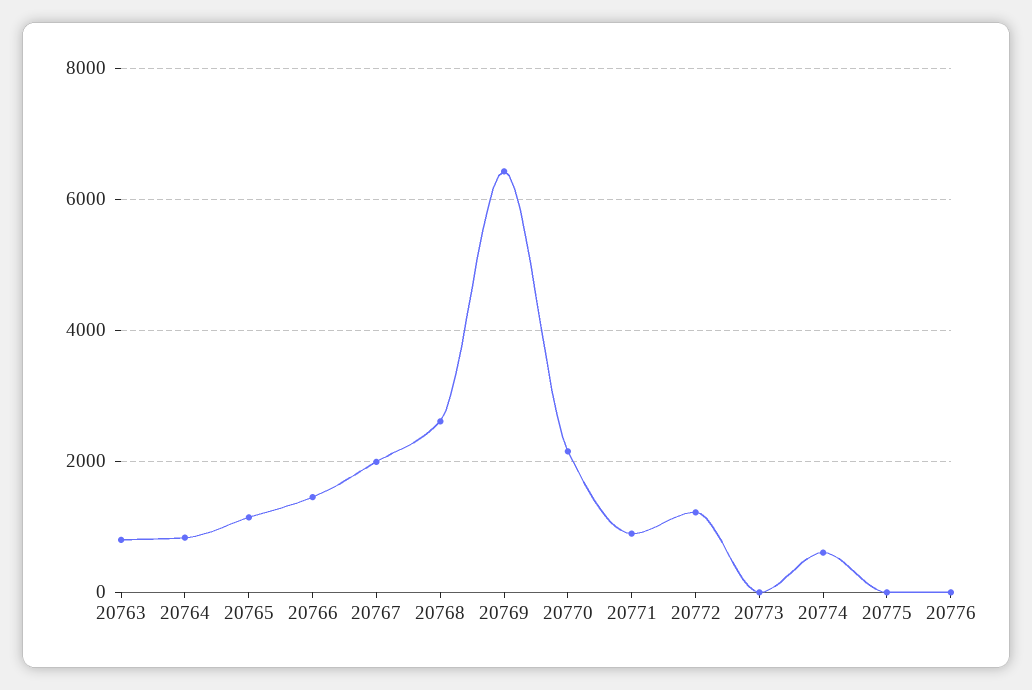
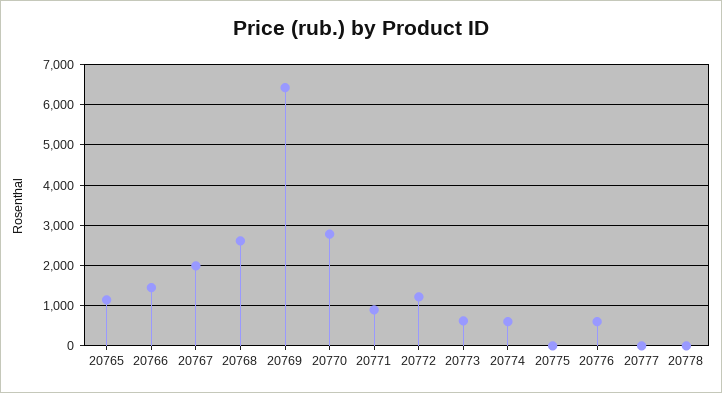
20763: 800 -> none
20764: 800 -> none
20770: 2200 -> 2800
20773: 0 -> 600
20776: 0 -> 600
20777: none -> 0
20778: none -> 0

